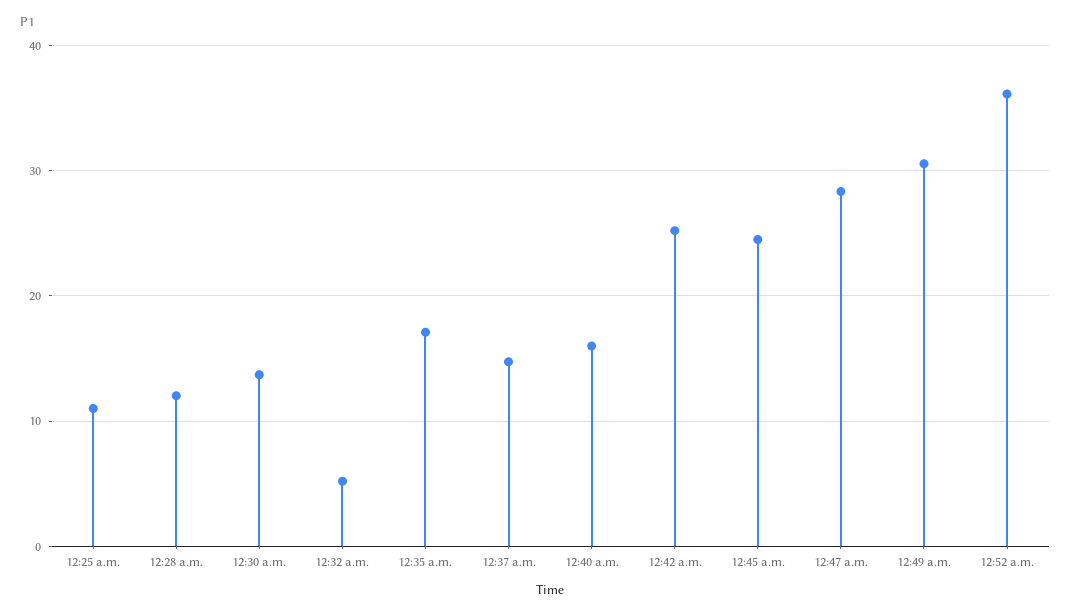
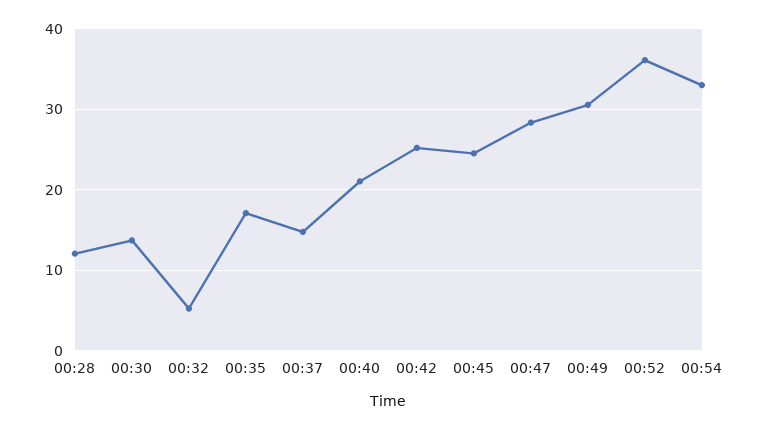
12:25 a.m.: 11 -> none
12:40 a.m.: 16 -> 21
00:54: none -> 33

